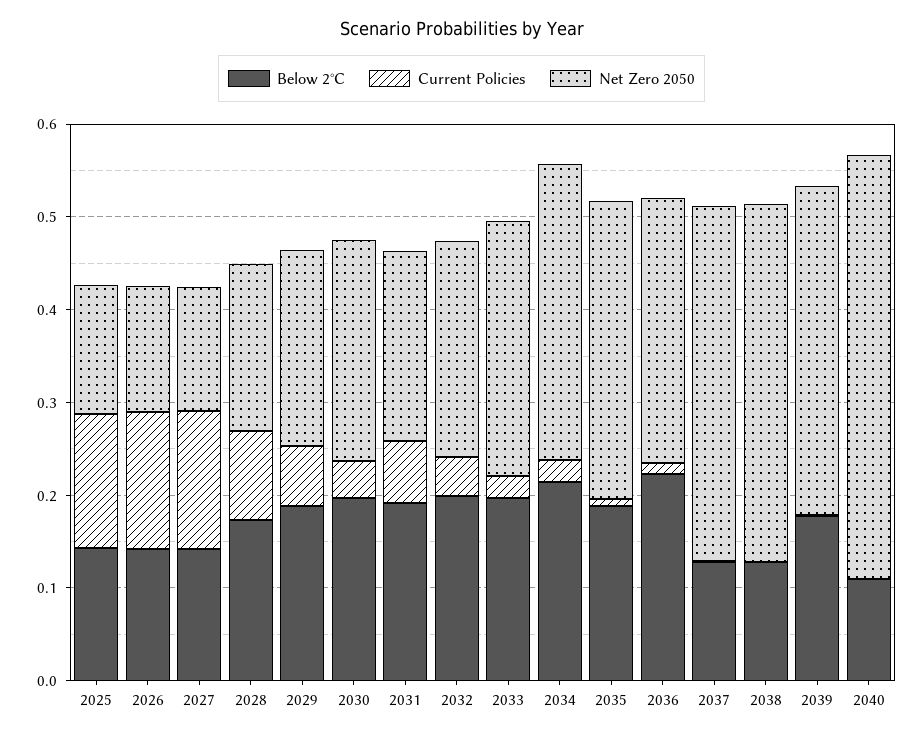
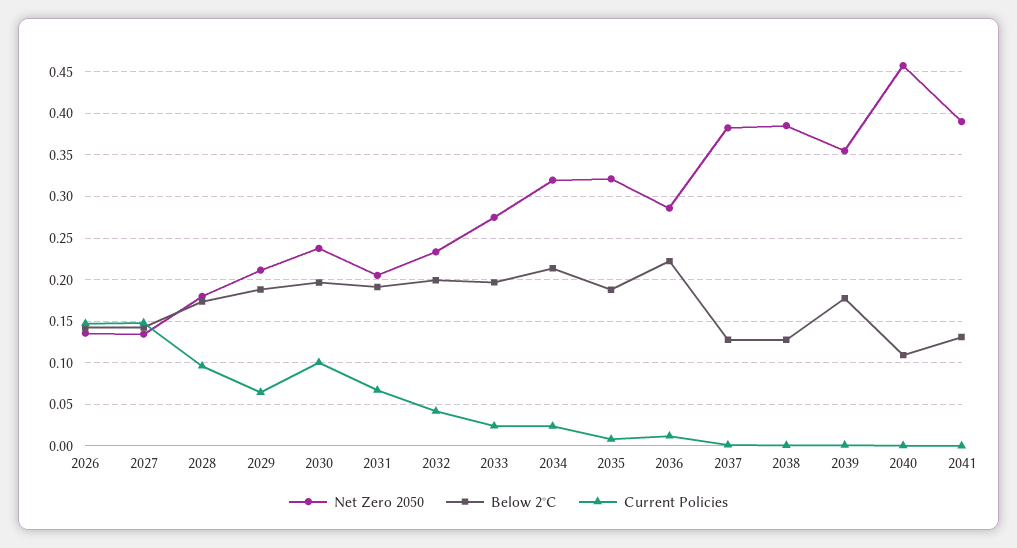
Below 2°C, 2025: 0.14 -> none
Current Policies, 2025: 0.14 -> none
Net Zero 2050, 2025: 0.14 -> none
Current Policies, 2030: 0.04 -> 0.1
Net Zero 2050, 2041: none -> 0.39
Below 2°C, 2041: none -> 0.13
Current Policies, 2041: none -> 0

